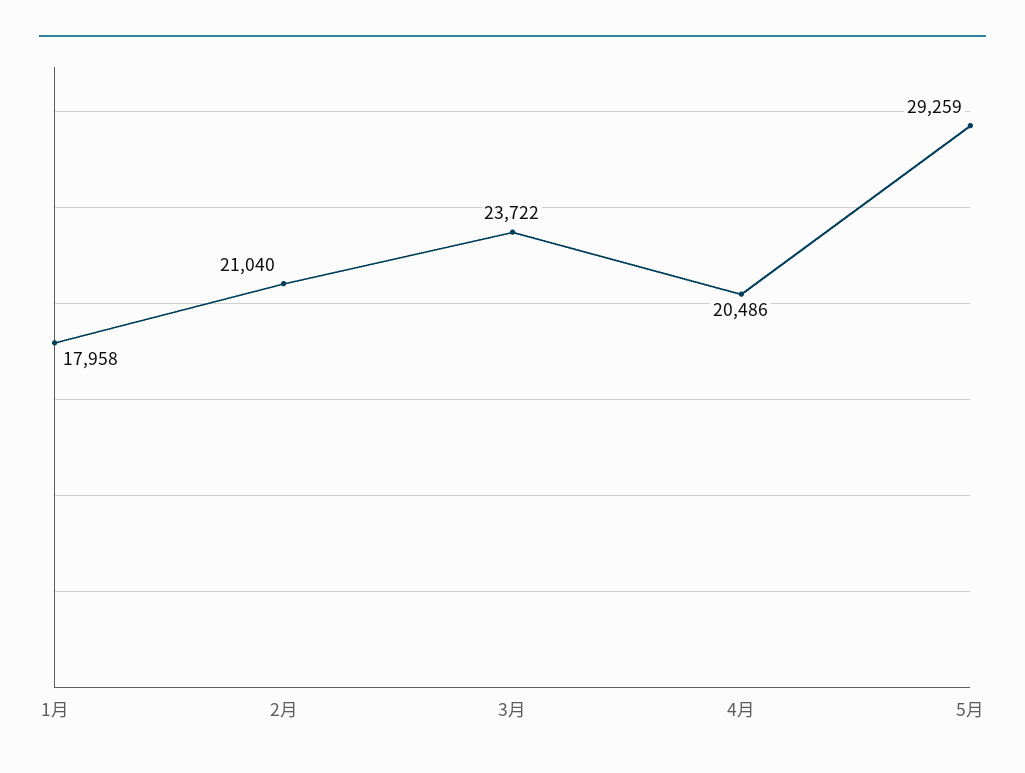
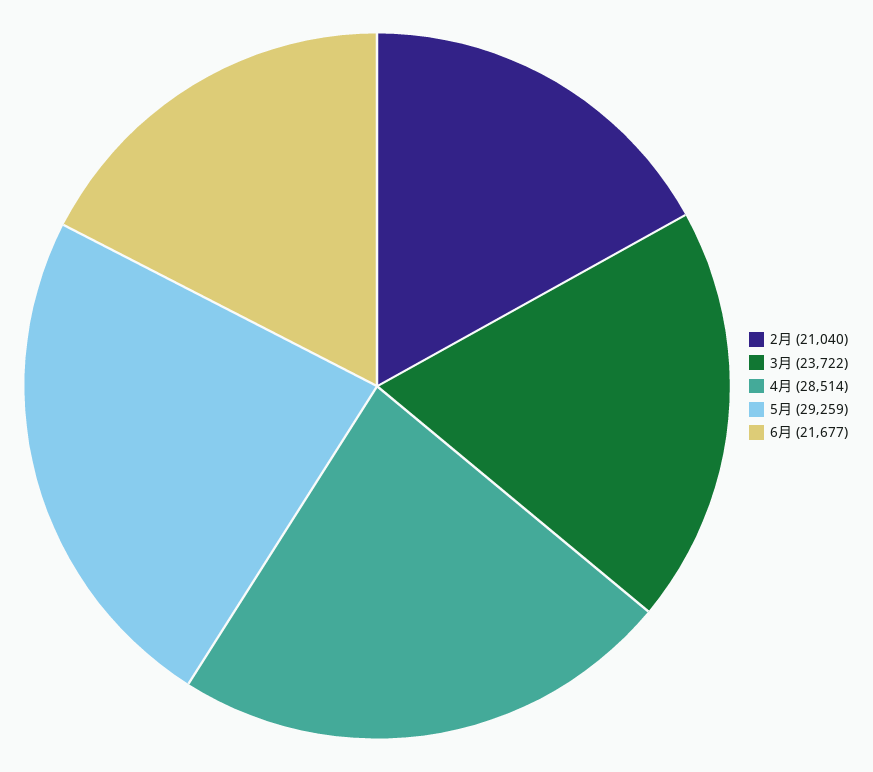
1月: 17958 -> none
4月: 20486 -> 28514
6月: none -> 21677

